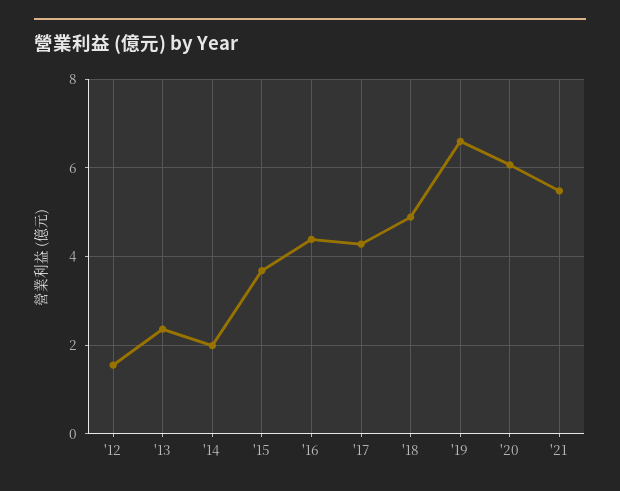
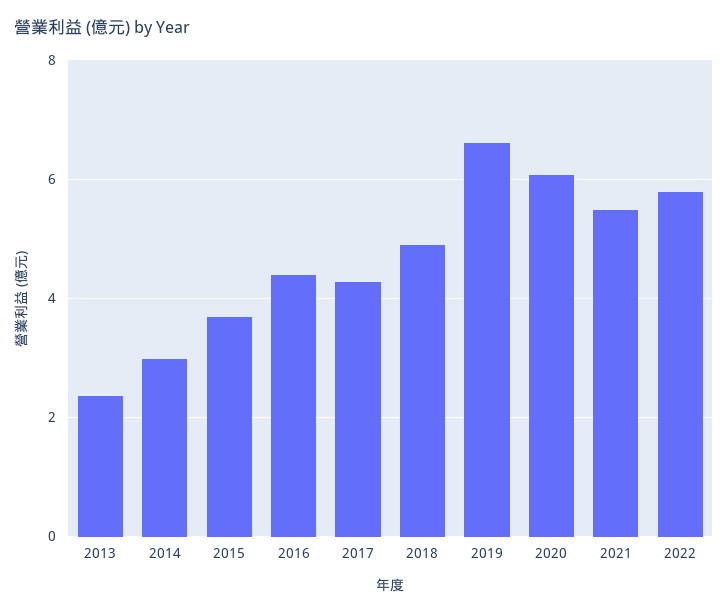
'12: 1.6 -> none
'14: 2 -> 3
2022: none -> 5.8

